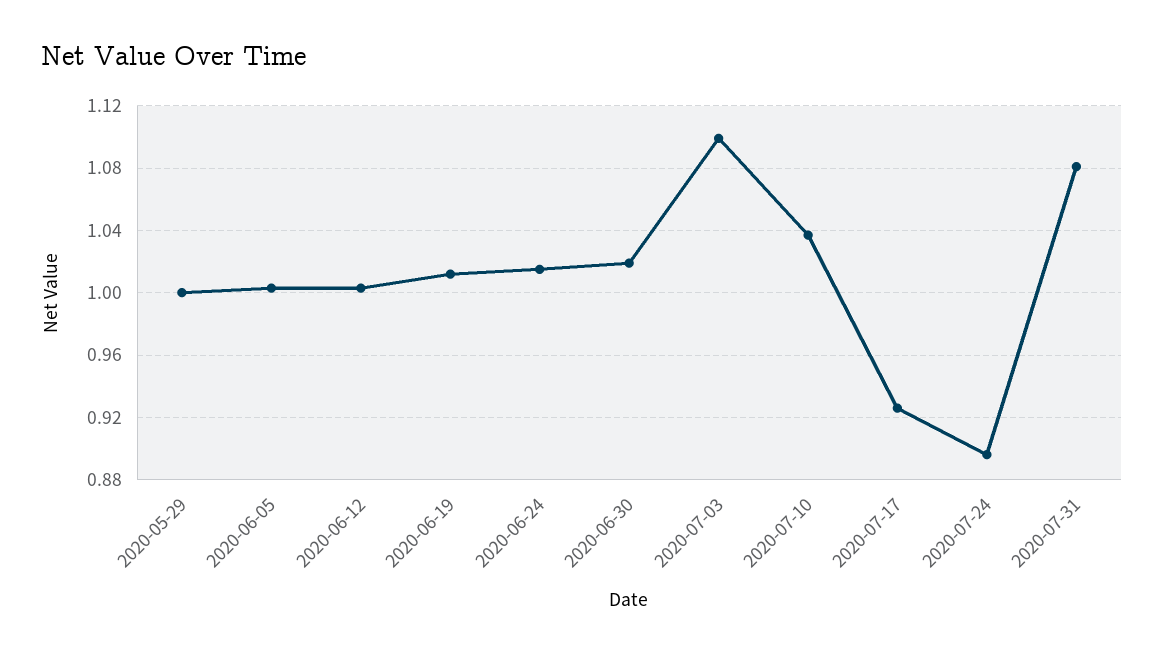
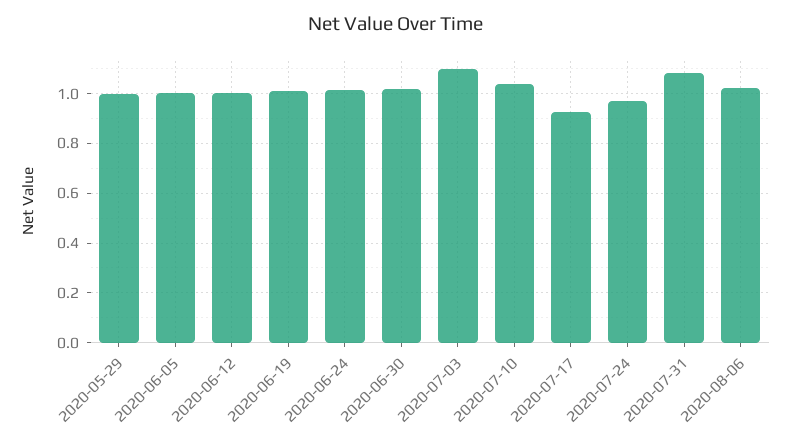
2020-07-24: 0.895 -> 0.975
2020-08-06: none -> 1.025

